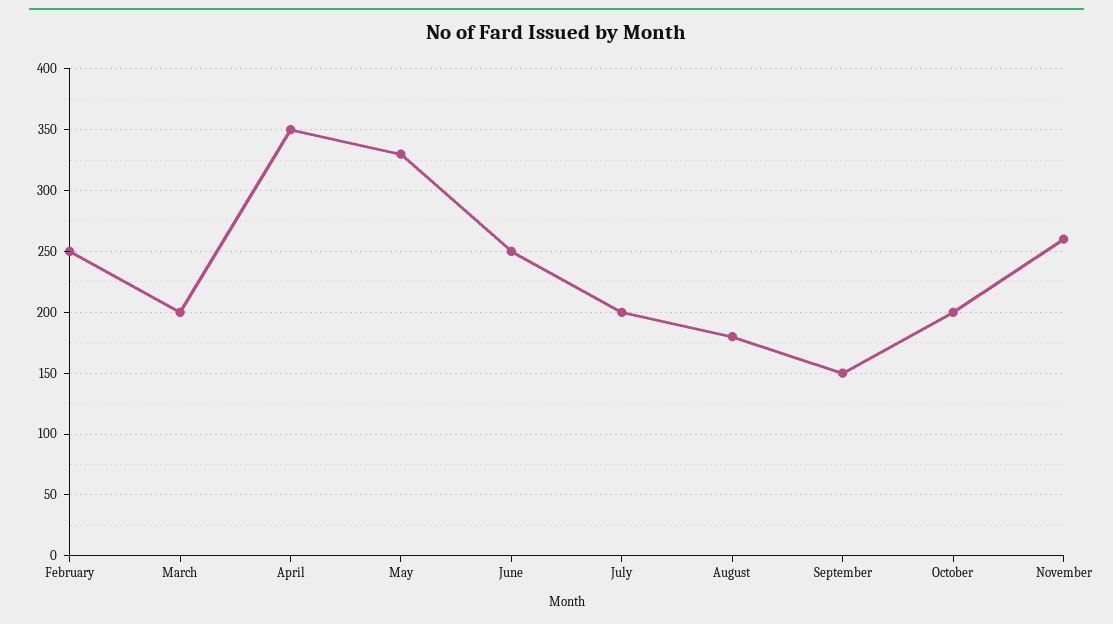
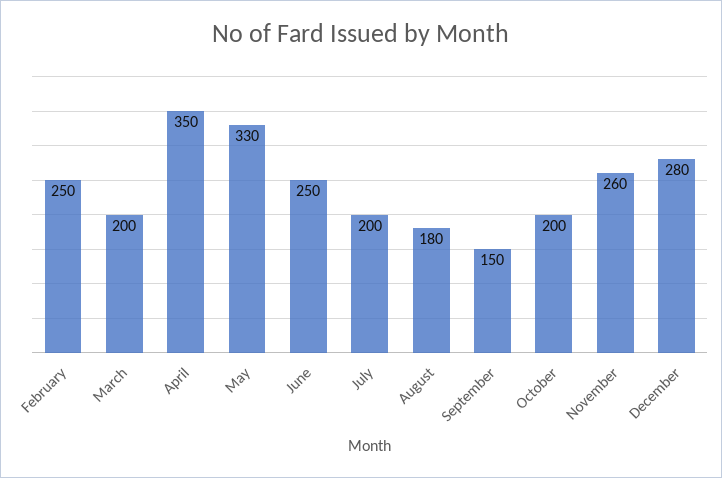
December: none -> 280

